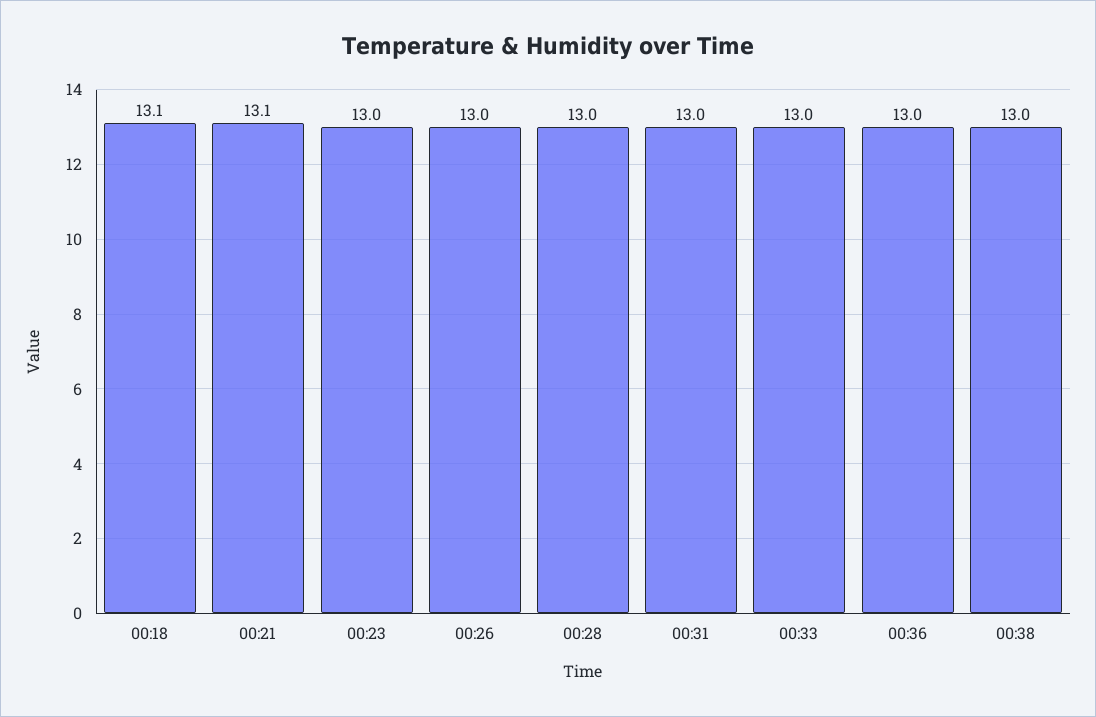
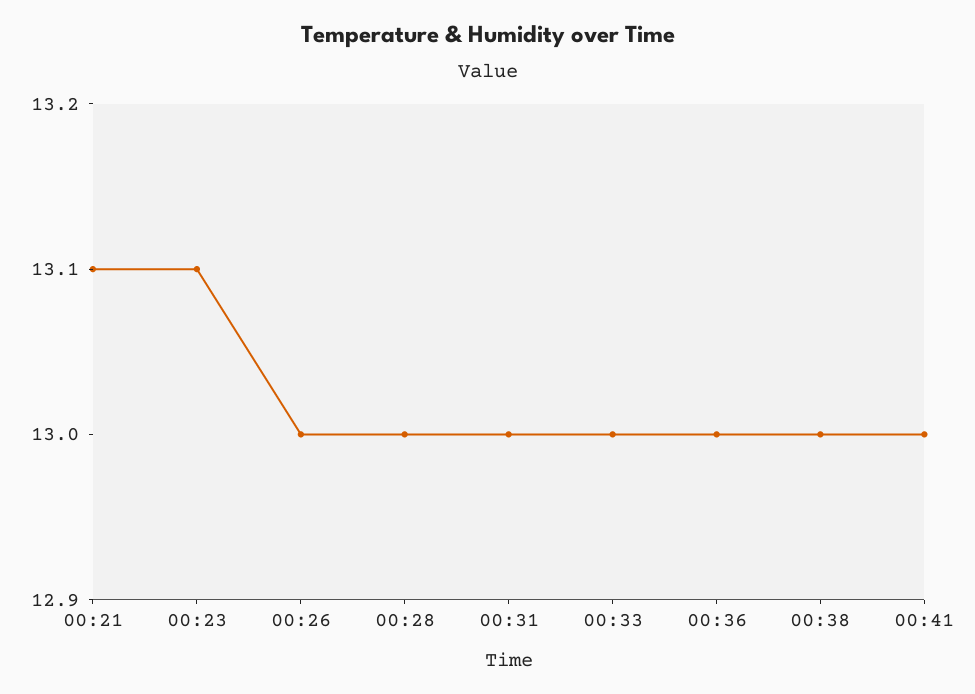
00:18: 13.1 -> none
00:23: 13 -> 13.1
00:41: none -> 13

